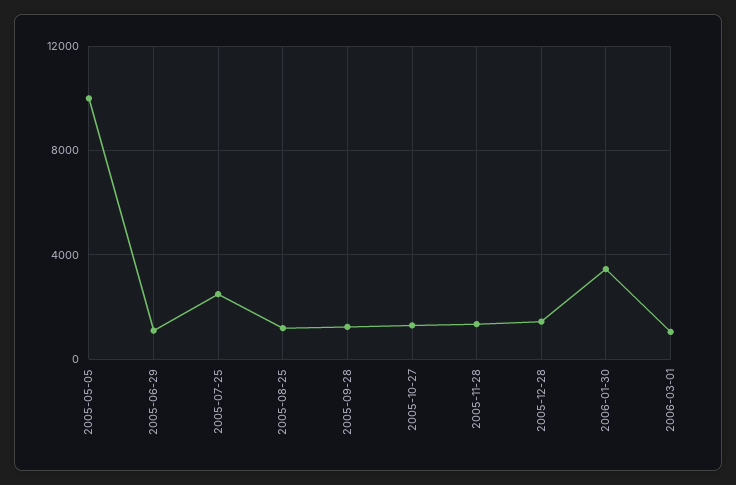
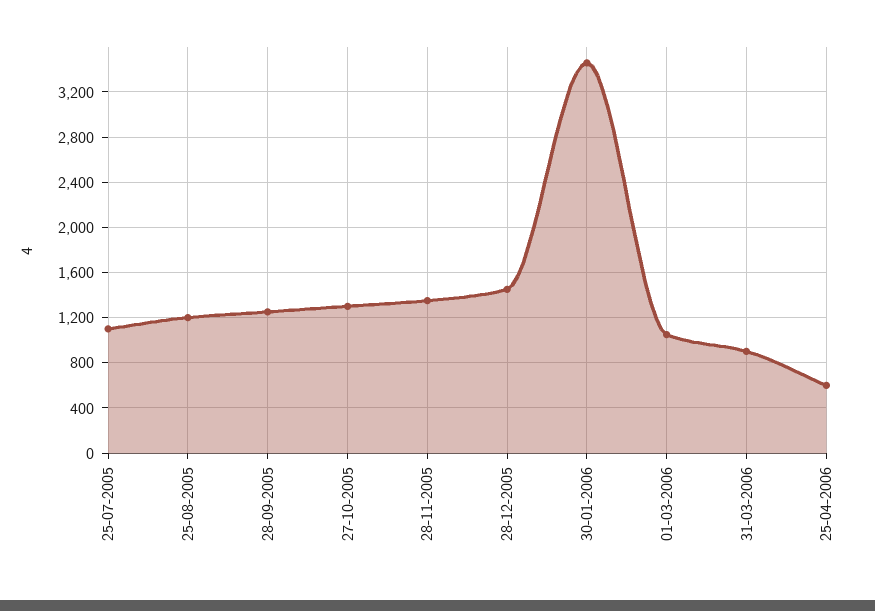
2005-05-05: 10000 -> none
2005-06-29: 1000 -> none
2005-07-25: 2500 -> 1100
31-03-2006: none -> 900
25-04-2006: none -> 600

